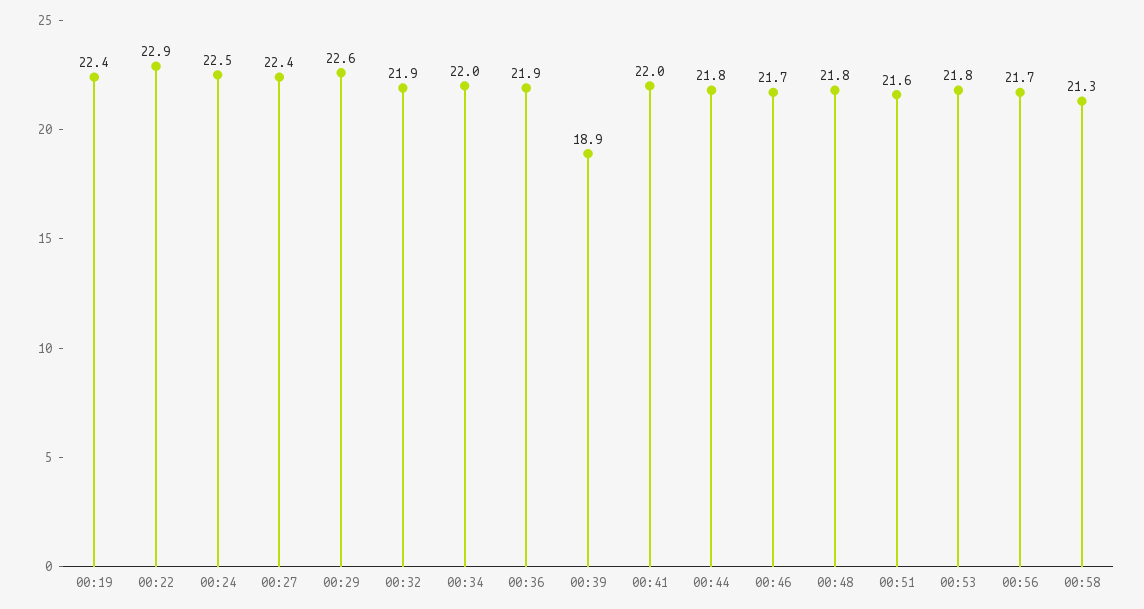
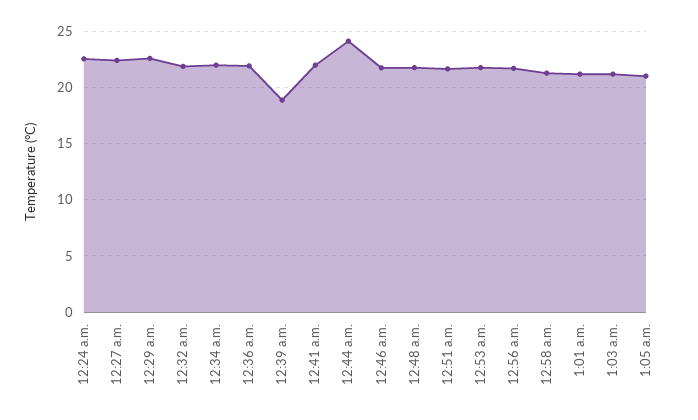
00:19: 22.4 -> none
00:22: 22.9 -> none
00:44: 21.8 -> 24
1:01 a.m.: none -> 21
1:03 a.m.: none -> 21
1:05 a.m.: none -> 21

